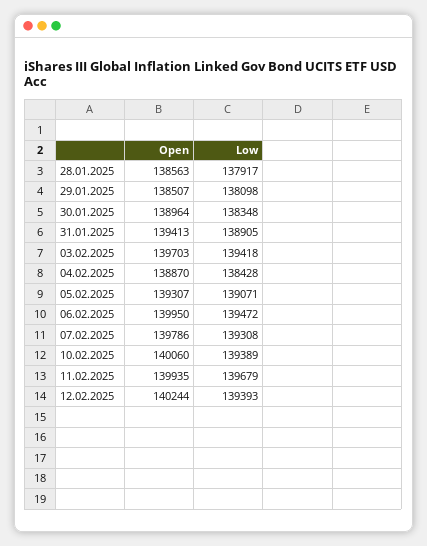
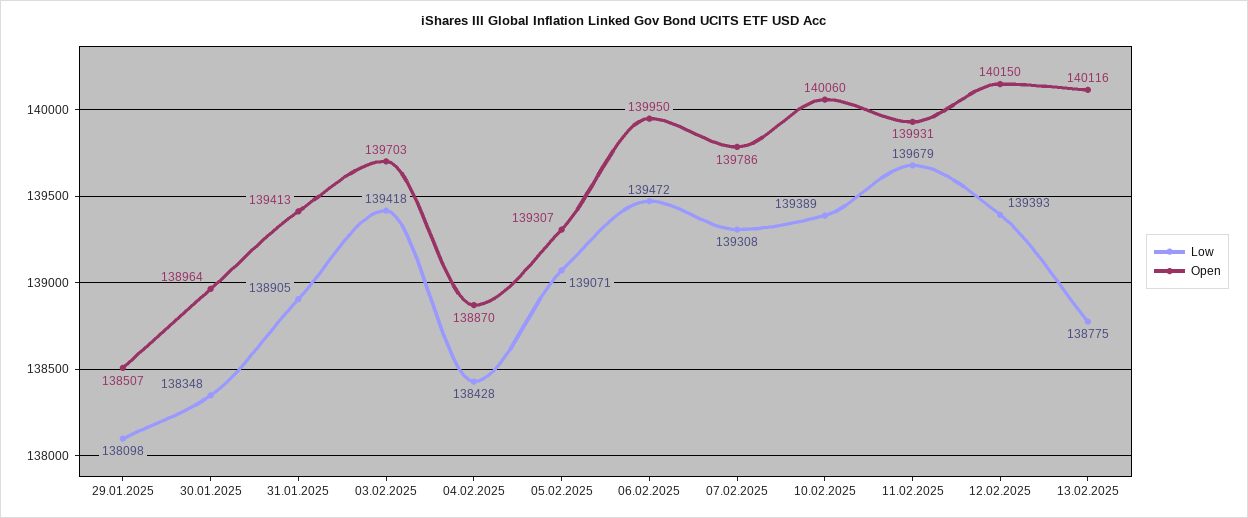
Open, 28.01.2025: 138563 -> none
Low, 28.01.2025: 137917 -> none
Open, 11.02.2025: 139935 -> 139931
Open, 12.02.2025: 140244 -> 140150
Low, 13.02.2025: none -> 138775
Open, 13.02.2025: none -> 140116

